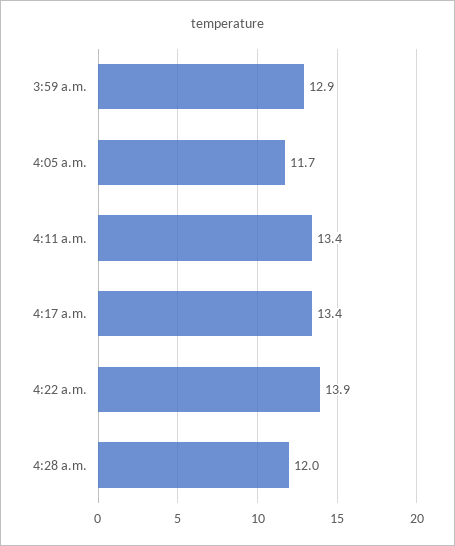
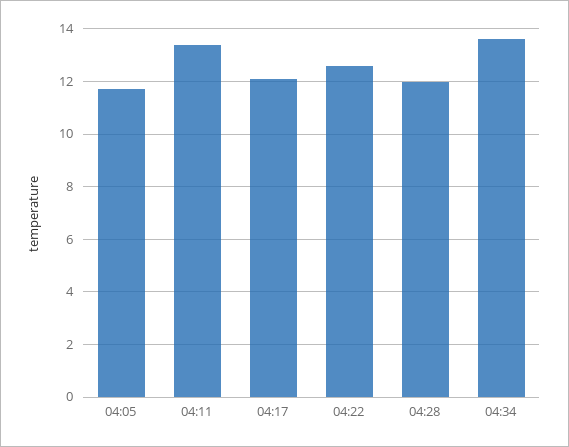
3:59 a.m.: 12.9 -> none
4:17 a.m.: 13.4 -> 12
4:22 a.m.: 13.9 -> 12.5
04:34: none -> 13.5

